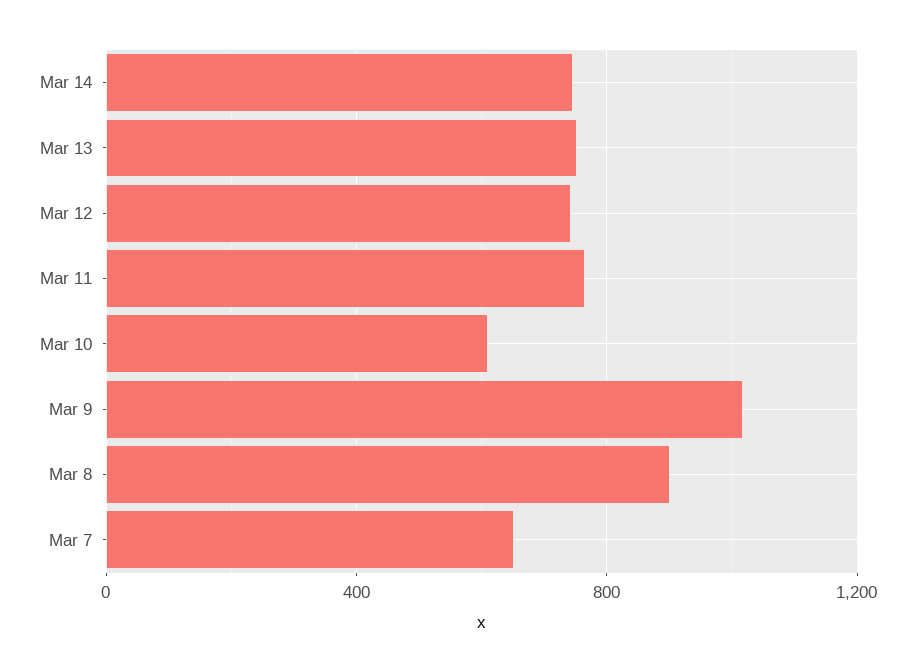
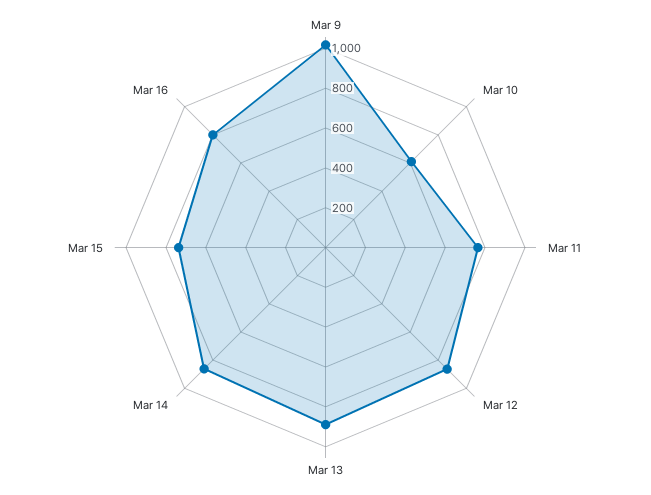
Mar 14: 750 -> 850
Mar 13: 750 -> 900
Mar 12: 750 -> 850
Mar 8: 900 -> none
Mar 7: 650 -> none
Mar 15: none -> 750
Mar 16: none -> 800

